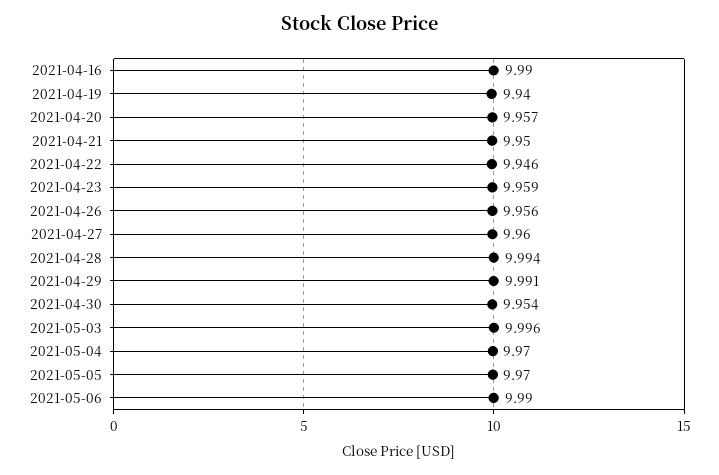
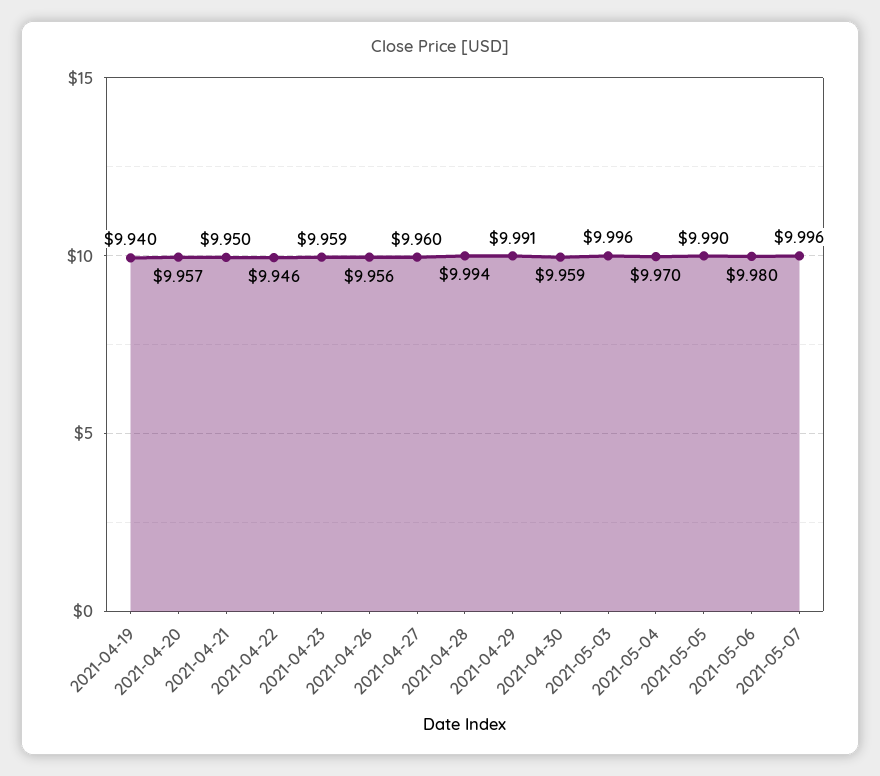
2021-04-16: 9.99 -> none
2021-04-30: 9.954 -> 9.959
2021-05-05: 9.97 -> 9.99
2021-05-06: 9.99 -> 9.98
2021-05-07: none -> 9.996

